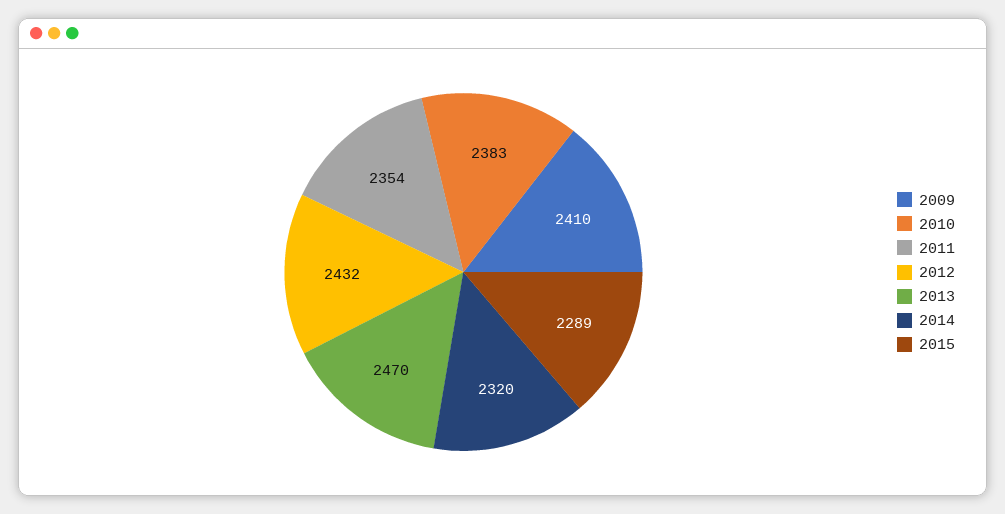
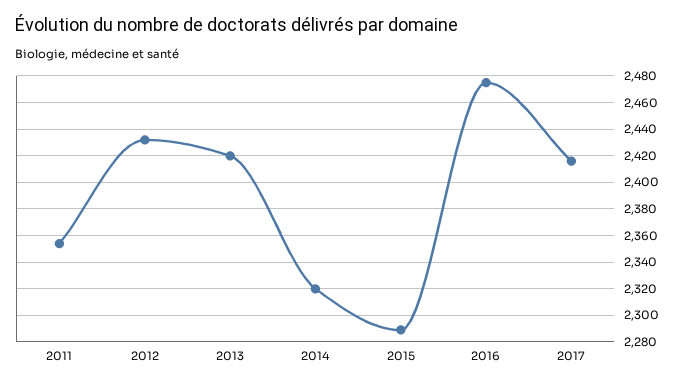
2009: 2410 -> none
2010: 2383 -> none
2013: 2470 -> 2420
2016: none -> 2475
2017: none -> 2415

